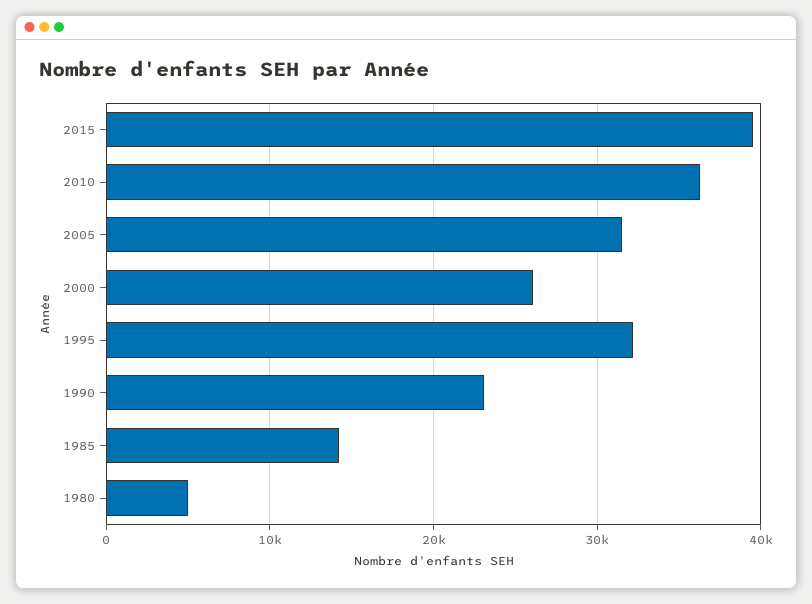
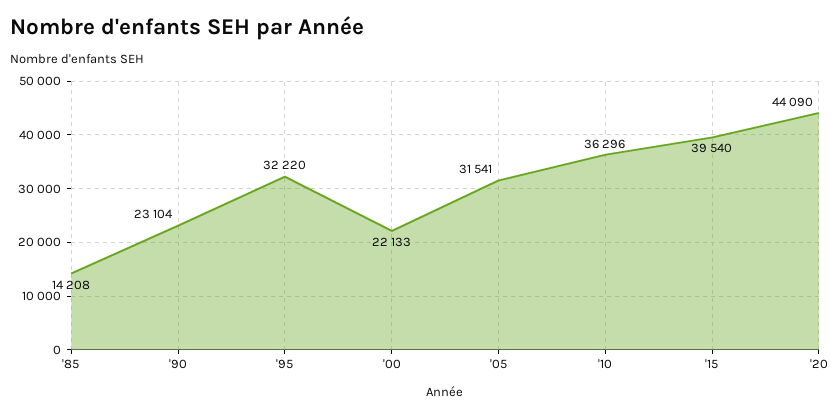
2000: 26000 -> 22133
1980: 5000 -> none
'20: none -> 44090

